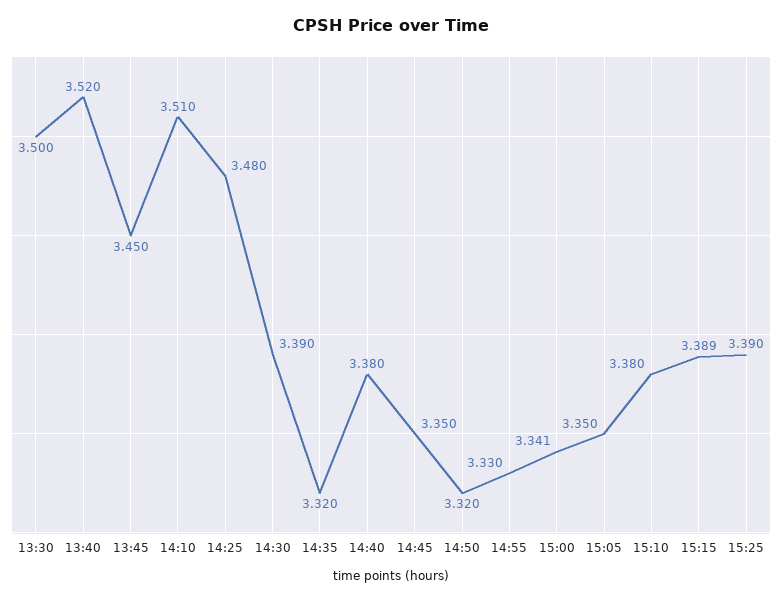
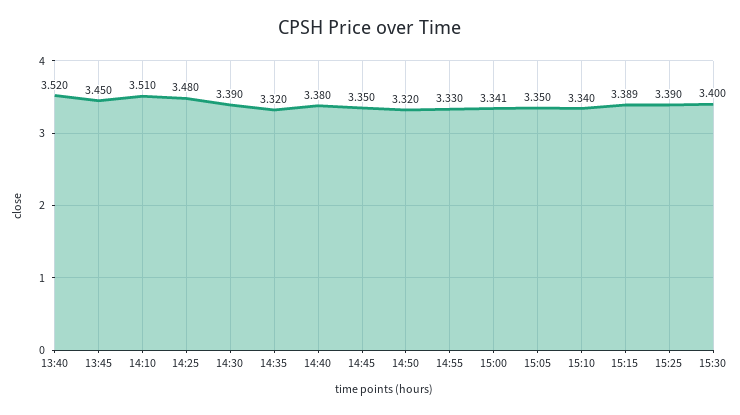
13:30: 3.5 -> none
15:10: 3.38 -> 3.34
15:30: none -> 3.4

